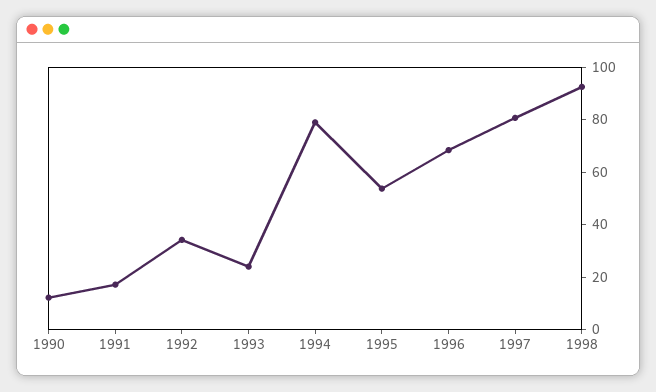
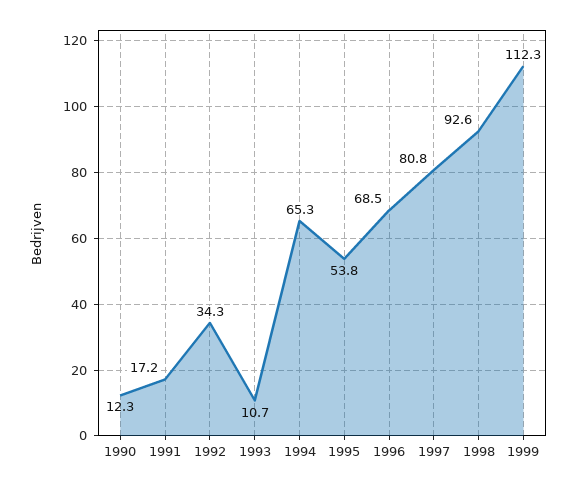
1993: 25 -> 10.7
1994: 80 -> 65.3
1999: none -> 112.3

